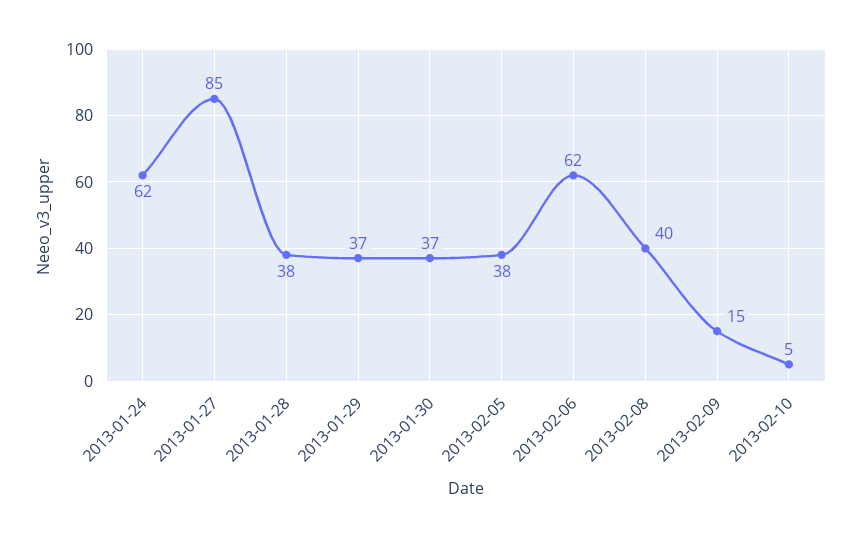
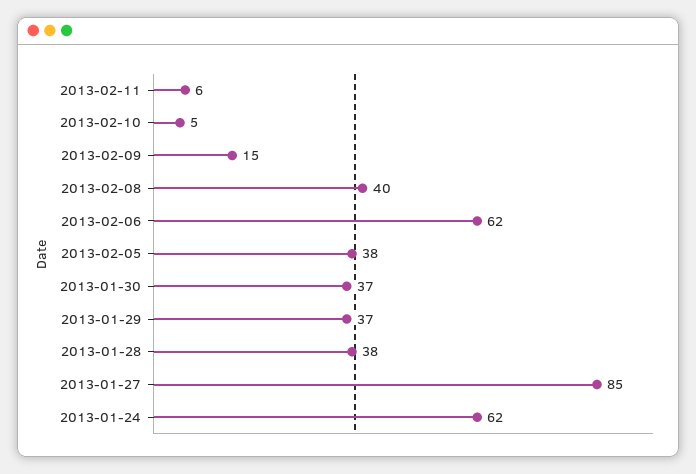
2013-02-11: none -> 6

